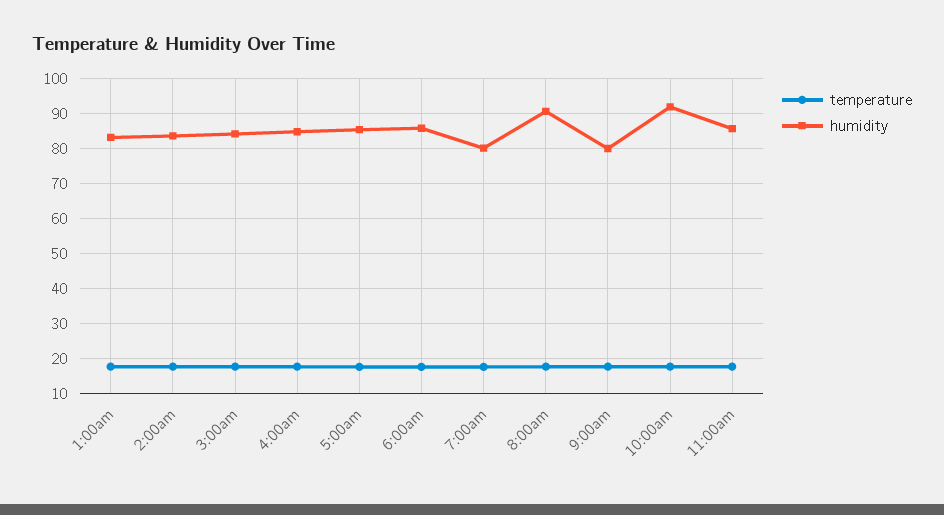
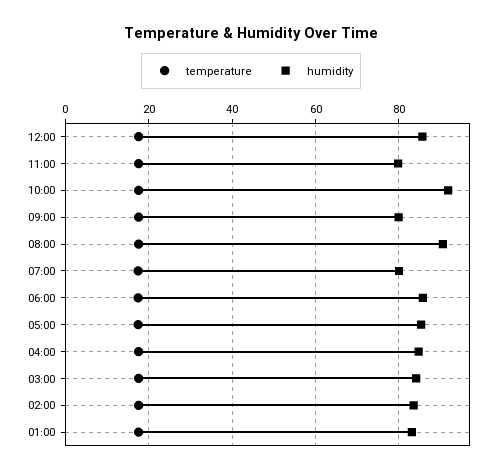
humidity, 11:00am: 86 -> 80
temperature, 12:00: none -> 18
humidity, 12:00: none -> 86

